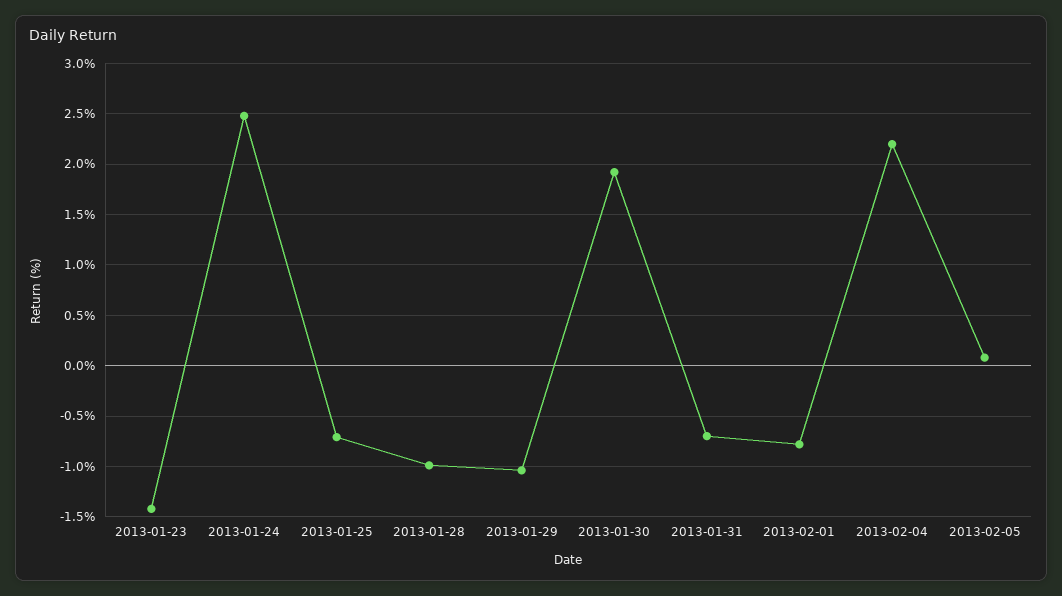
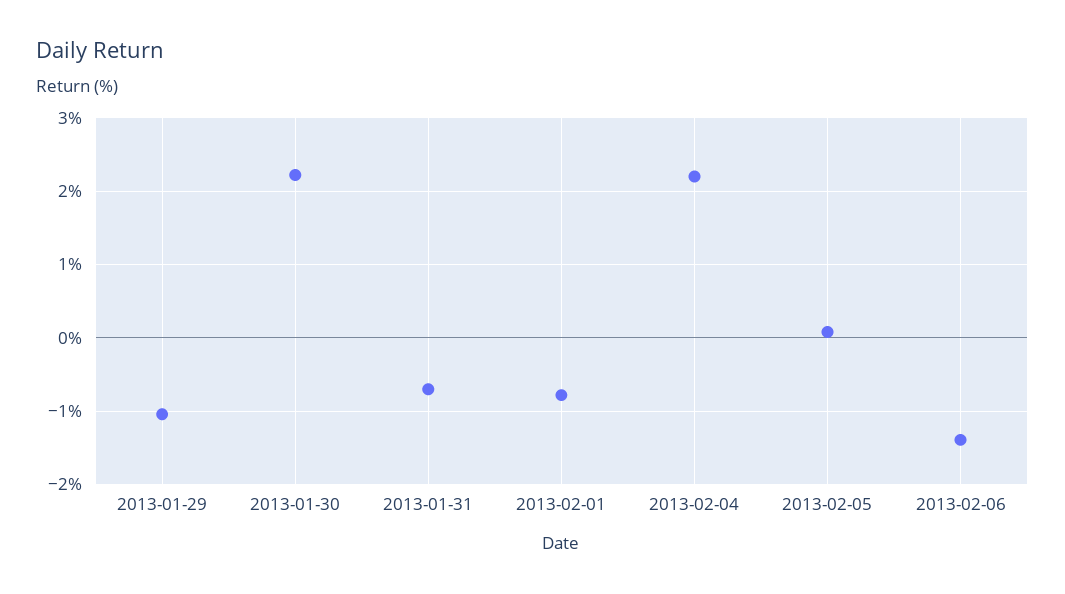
2013-01-23: -1.4 -> none
2013-01-24: 2.5 -> none
2013-01-25: -0.7 -> none
2013-01-28: -1 -> none
2013-01-30: 1.9 -> 2.2
2013-02-06: none -> -1.4

